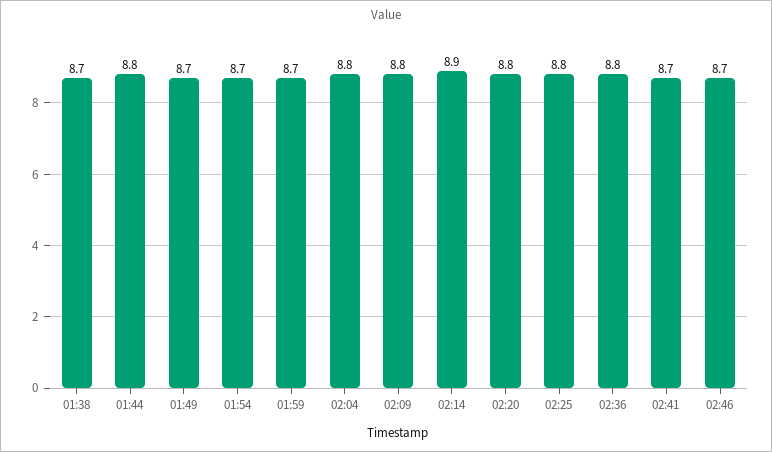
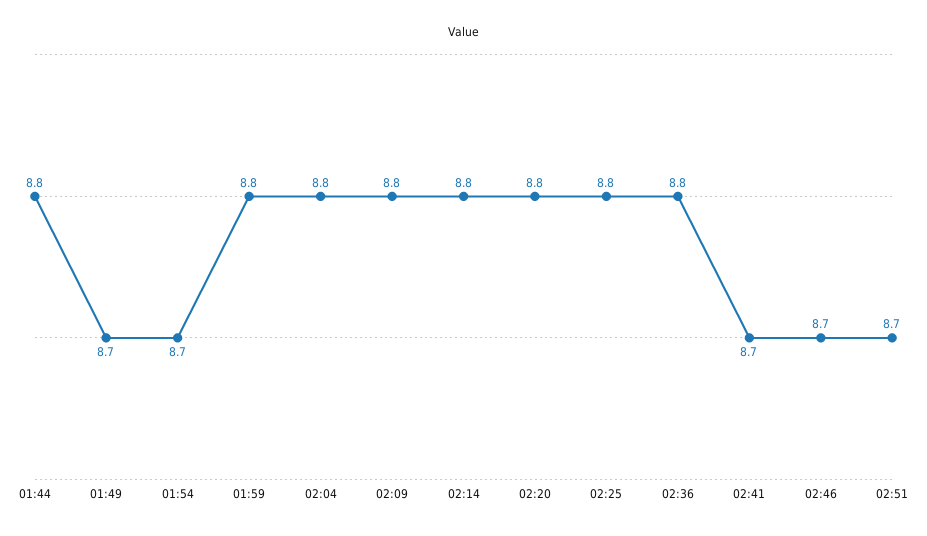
01:38: 8.7 -> none
01:59: 8.7 -> 8.8
02:14: 8.9 -> 8.8
02:51: none -> 8.7

